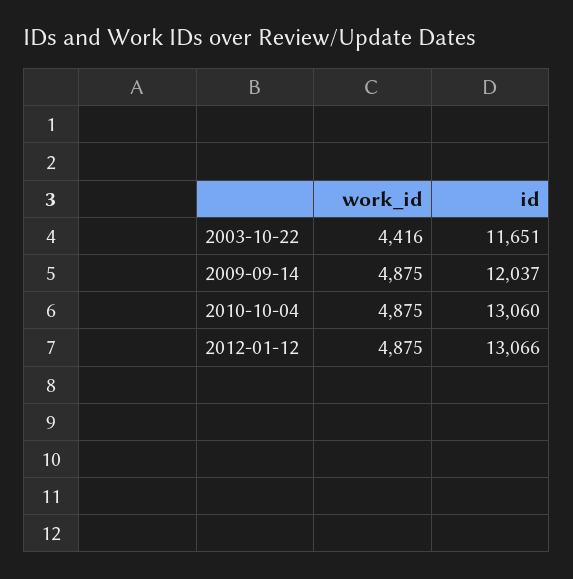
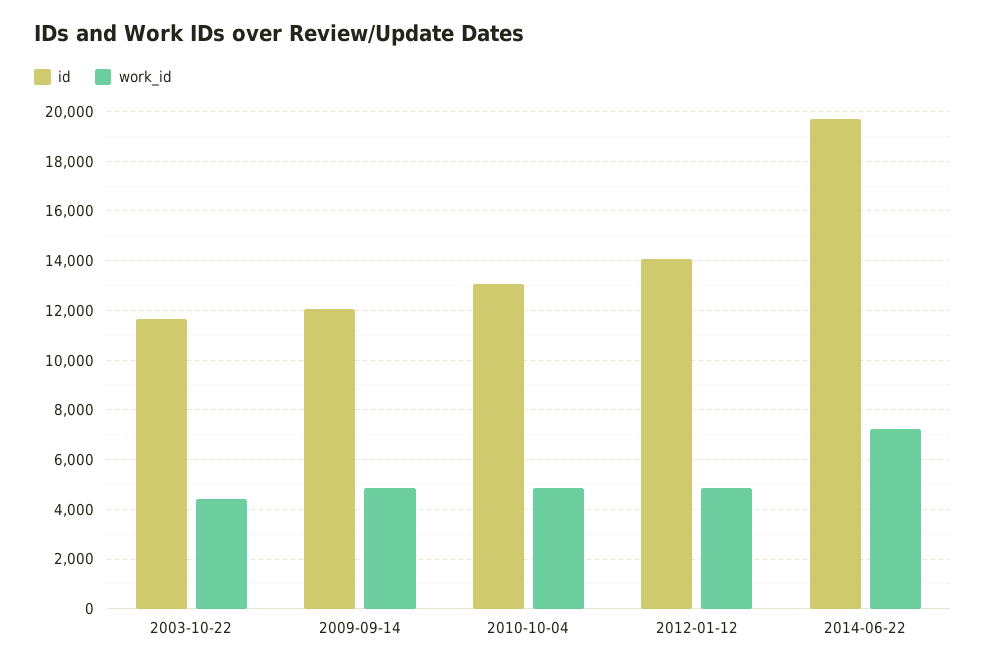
id, 2012-01-12: 13066 -> 14000
id, 2014-06-22: none -> 19750
work_id, 2014-06-22: none -> 7250

